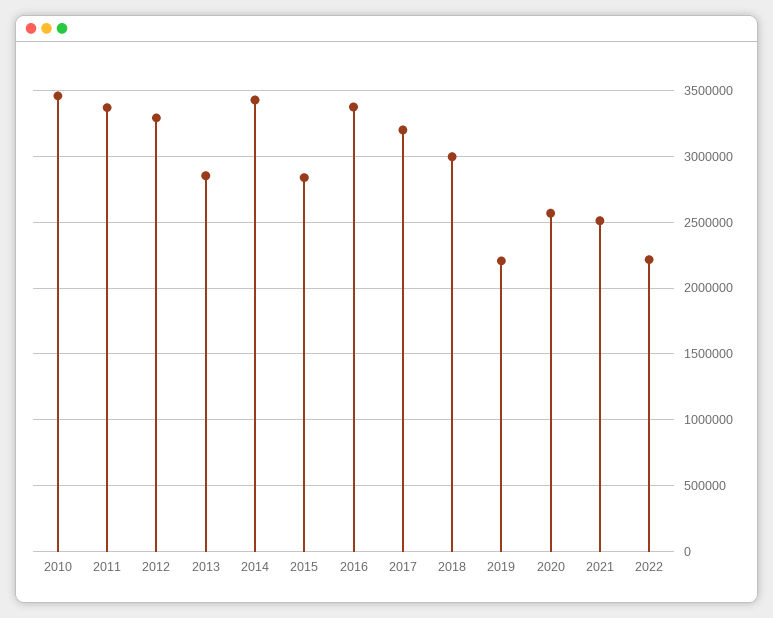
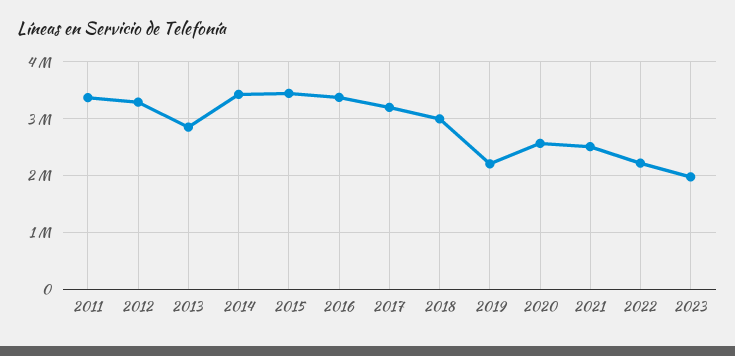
2010: 3450000 -> none
2015: 2850000 -> 3400000
2023: none -> 2000000

